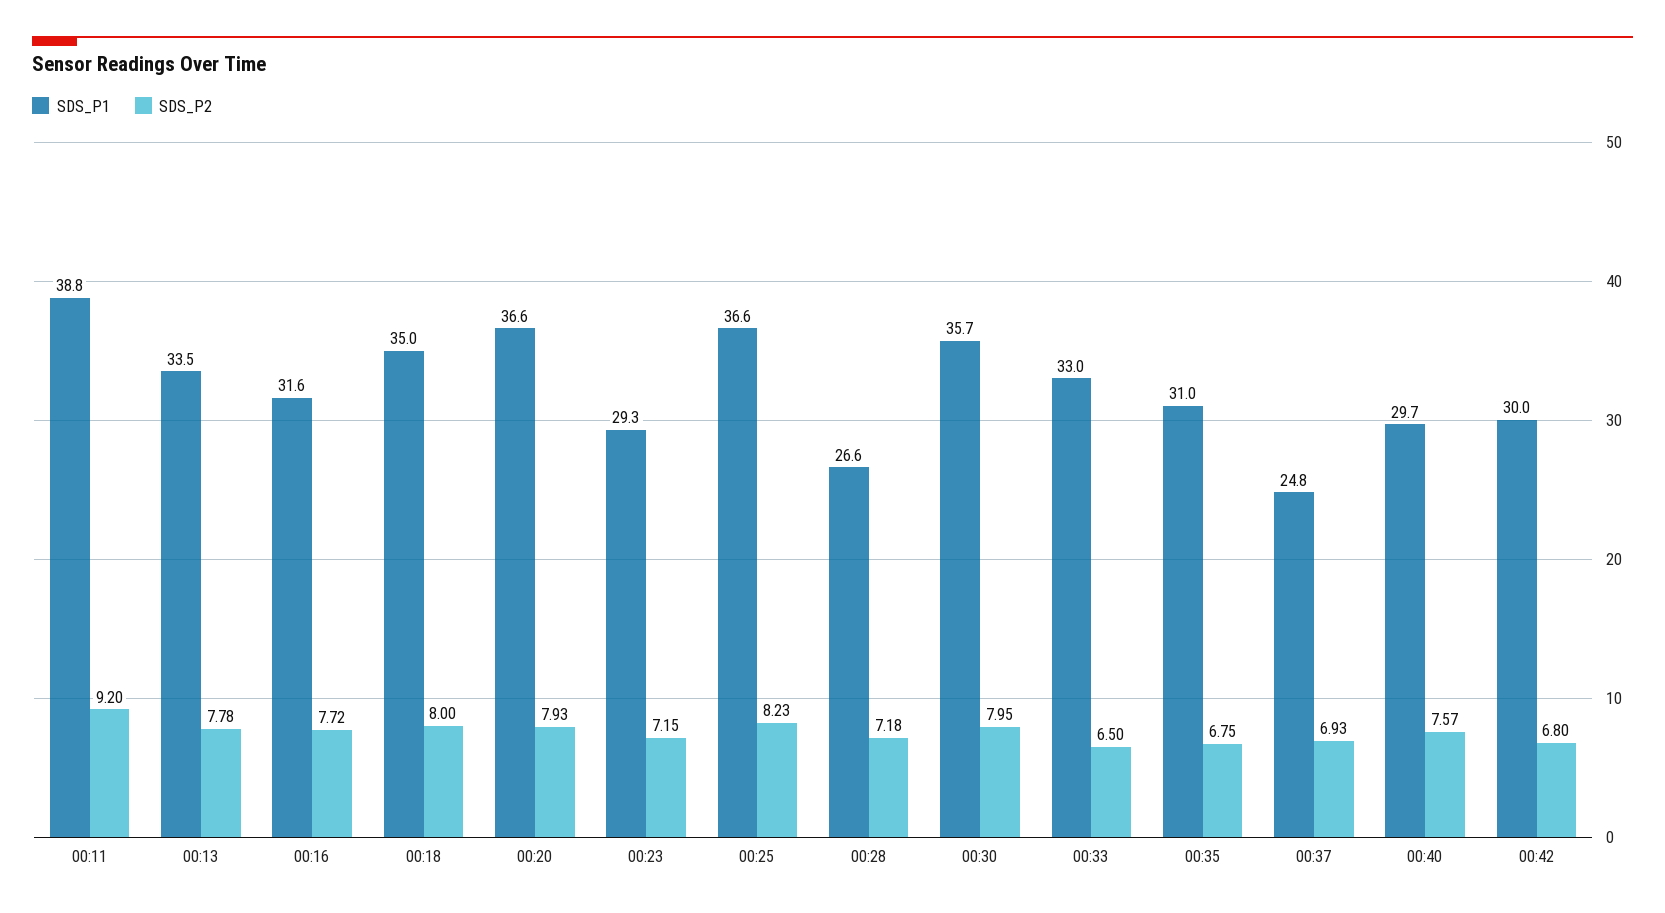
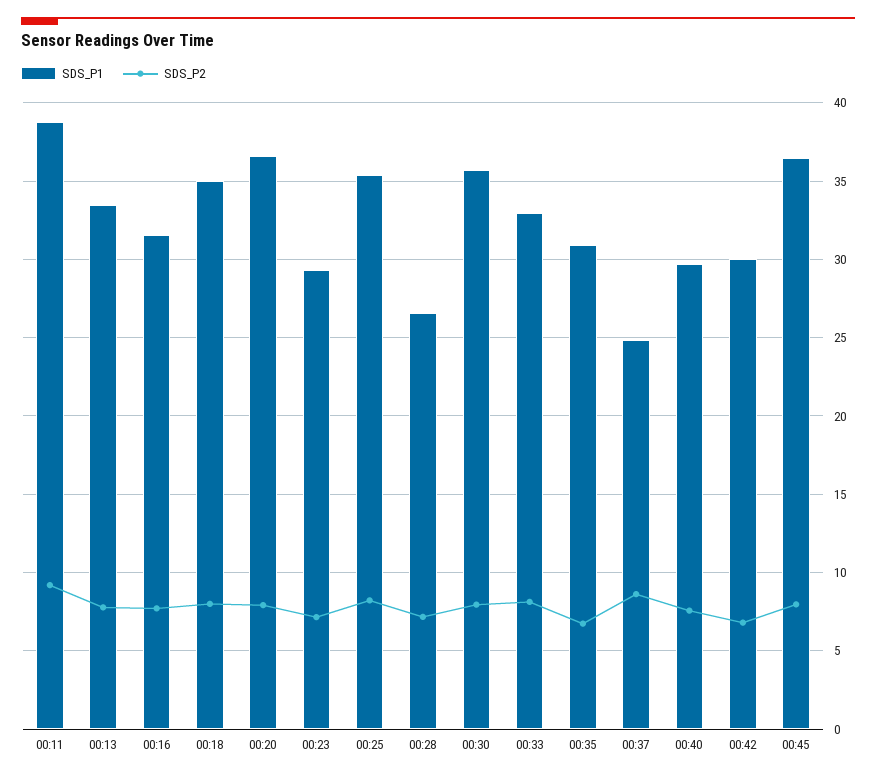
SDS_P1, 00:25: 36.6 -> 35.5
SDS_P2, 00:33: 6.5 -> 8
SDS_P2, 00:37: 6.93 -> 8.5
SDS_P1, 00:45: none -> 36.5
SDS_P2, 00:45: none -> 8

